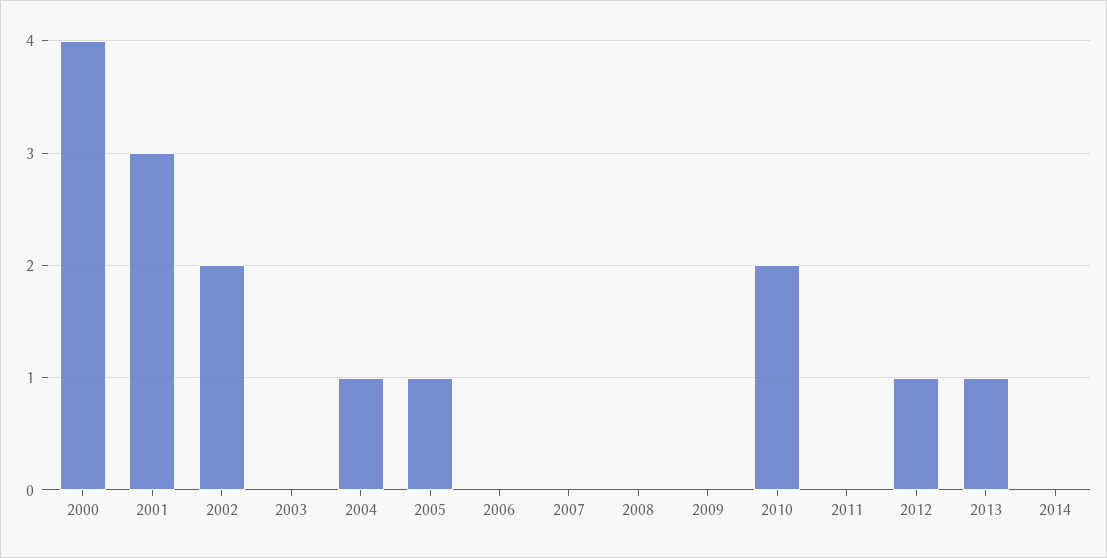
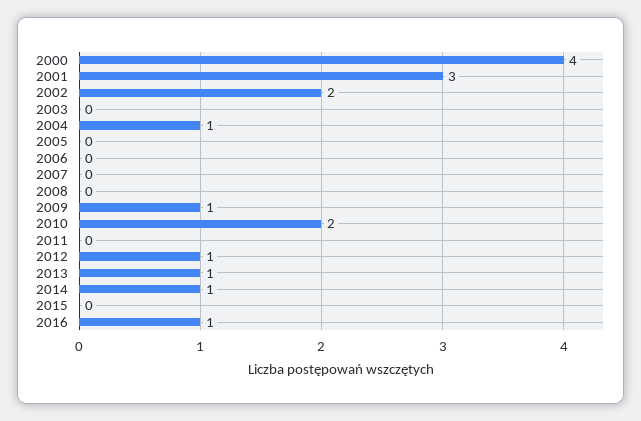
2005: 1 -> 0
2009: 0 -> 1
2014: 0 -> 1
2015: none -> 0
2016: none -> 1

